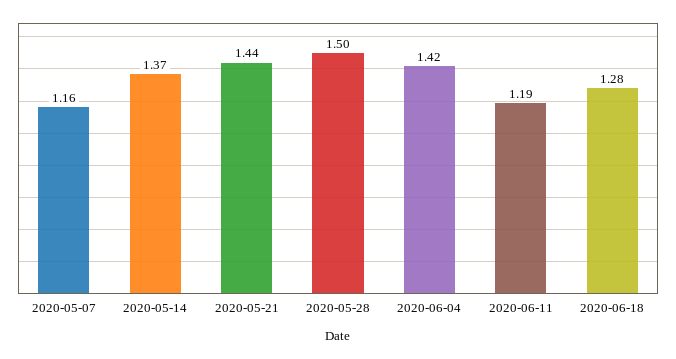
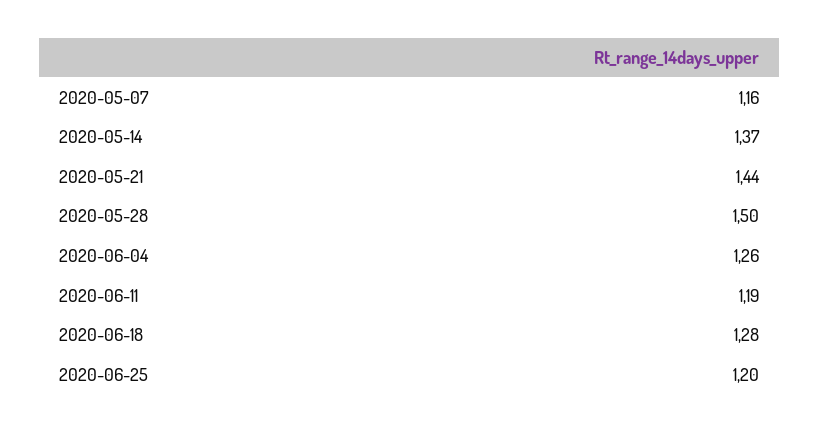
2020-06-04: 1.42 -> 1.26
2020-06-25: none -> 1.2

